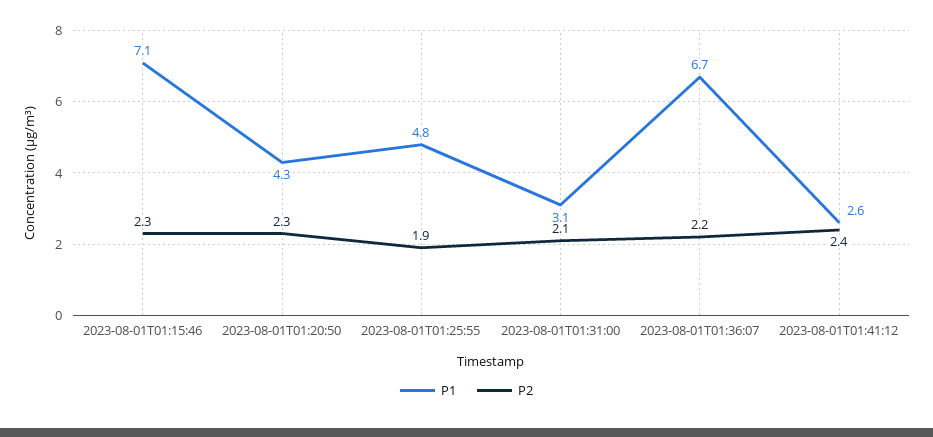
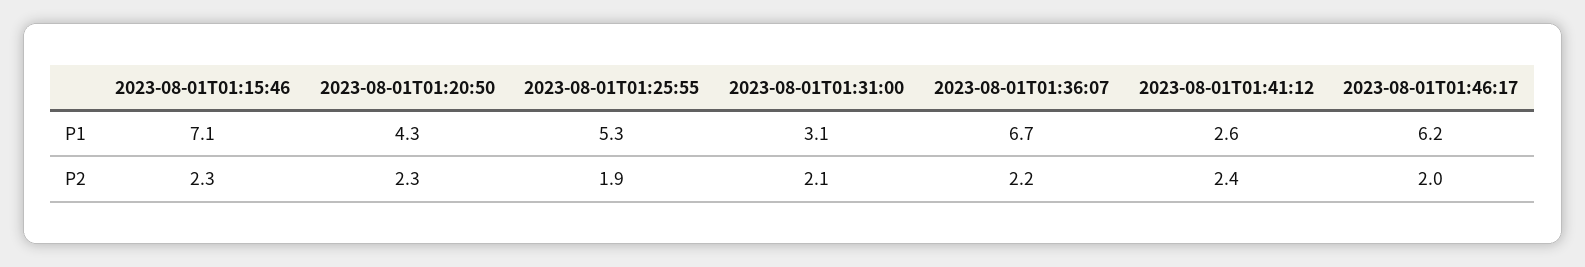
P1, 2023-08-01T01:25:55: 4.8 -> 5.3
P1, 2023-08-01T01:46:17: none -> 6.2
P2, 2023-08-01T01:46:17: none -> 2

